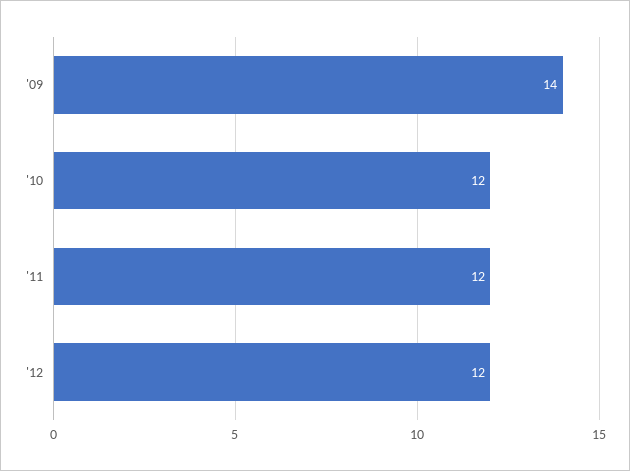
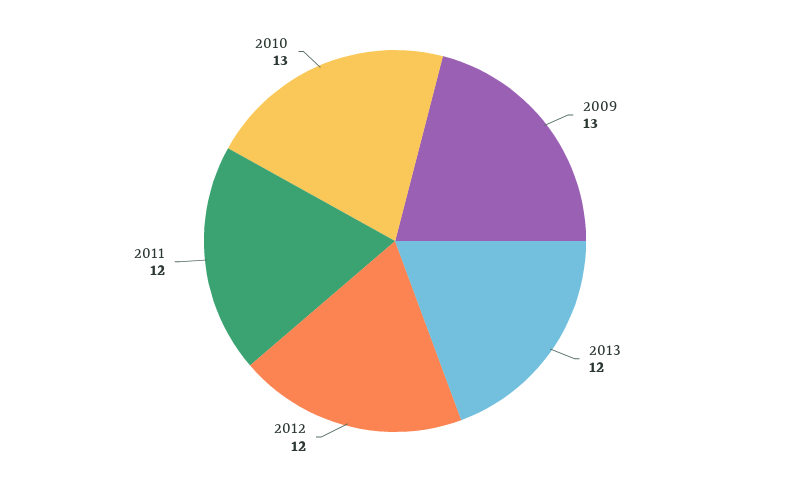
'09: 14 -> 13
'10: 12 -> 13
2013: none -> 12

